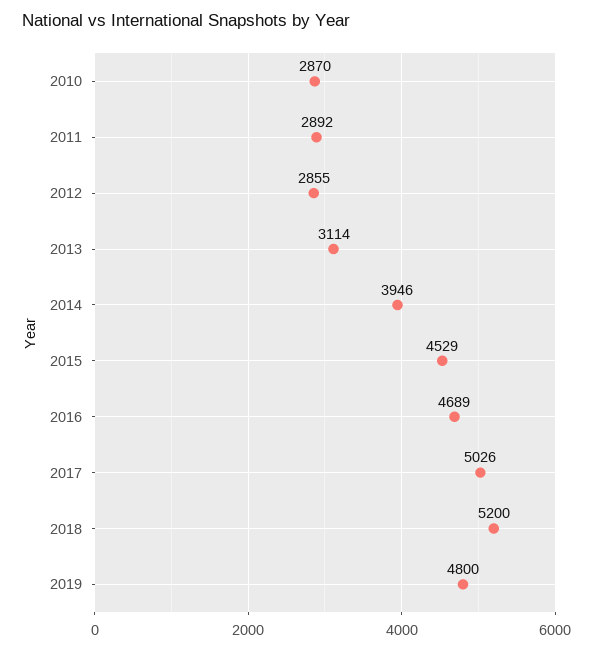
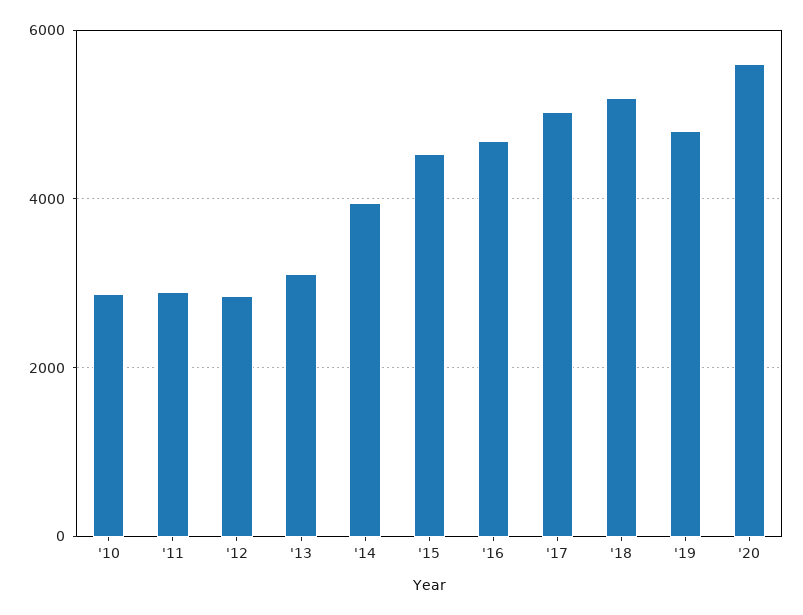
'20: none -> 5600

